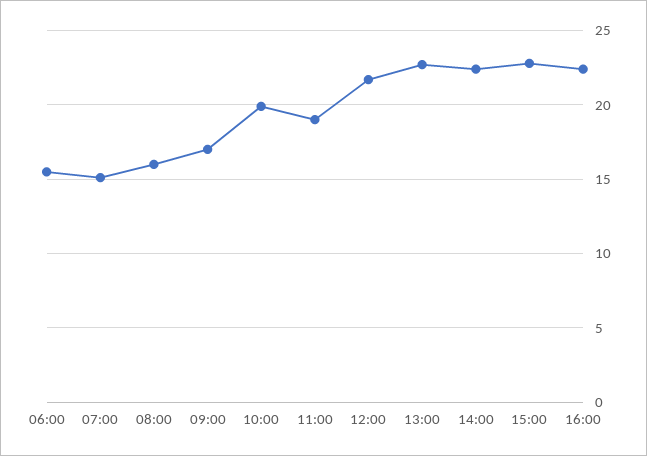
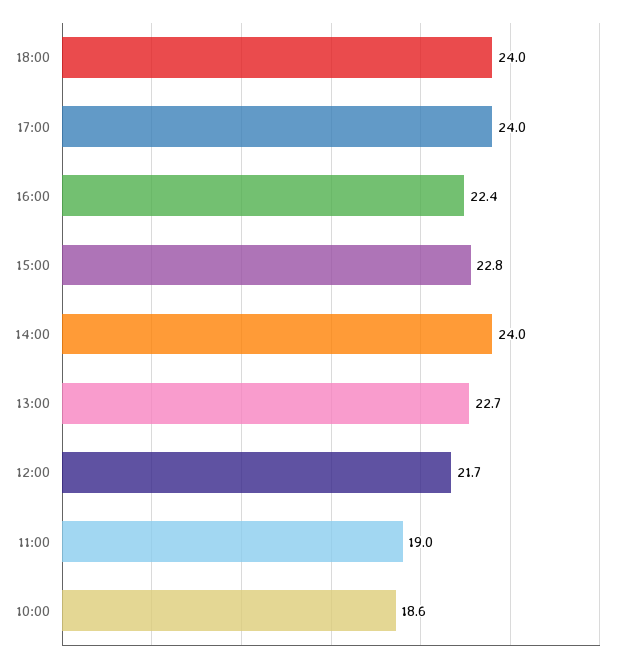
06:00: 15.5 -> none
07:00: 15 -> none
08:00: 16 -> none
09:00: 17 -> none
10:00: 20 -> 18.6
14:00: 22.5 -> 24
18:00: none -> 24
17:00: none -> 24

